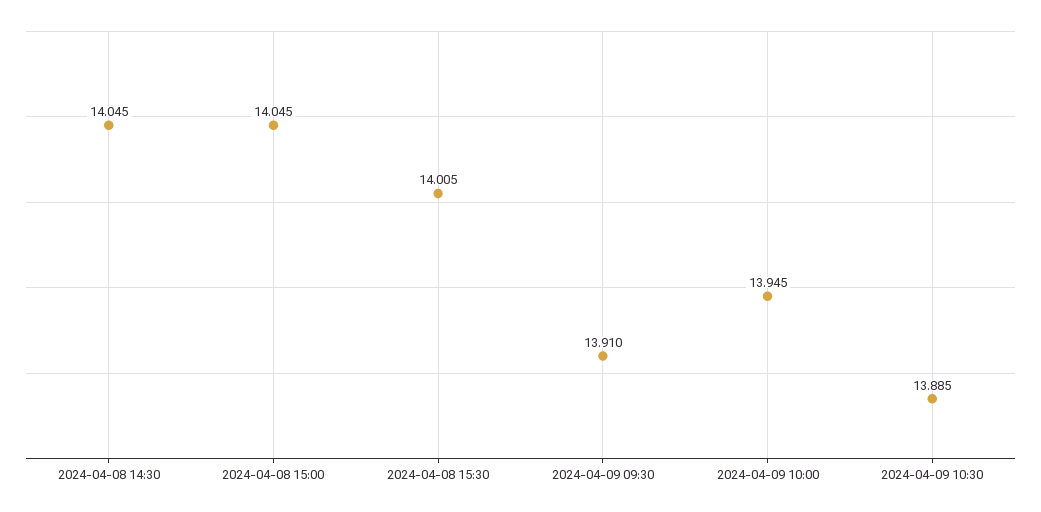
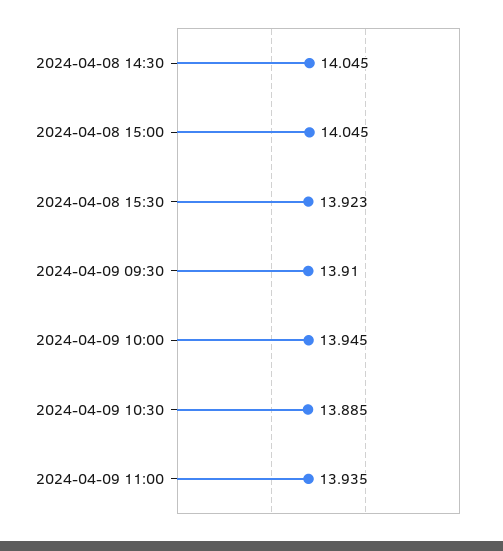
2024-04-08 15:30: 14.005 -> 13.923
2024-04-09 11:00: none -> 13.935

